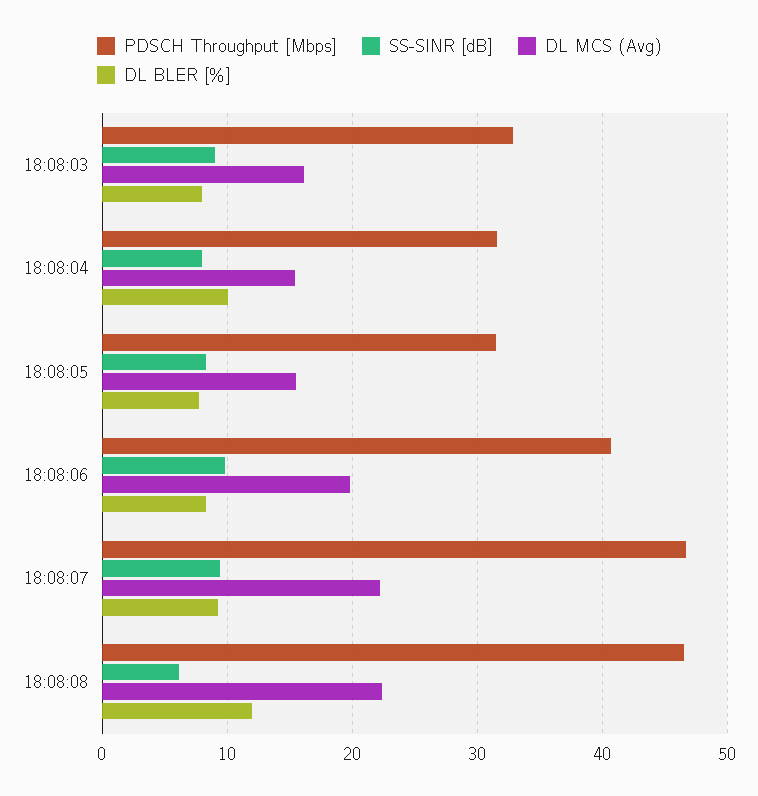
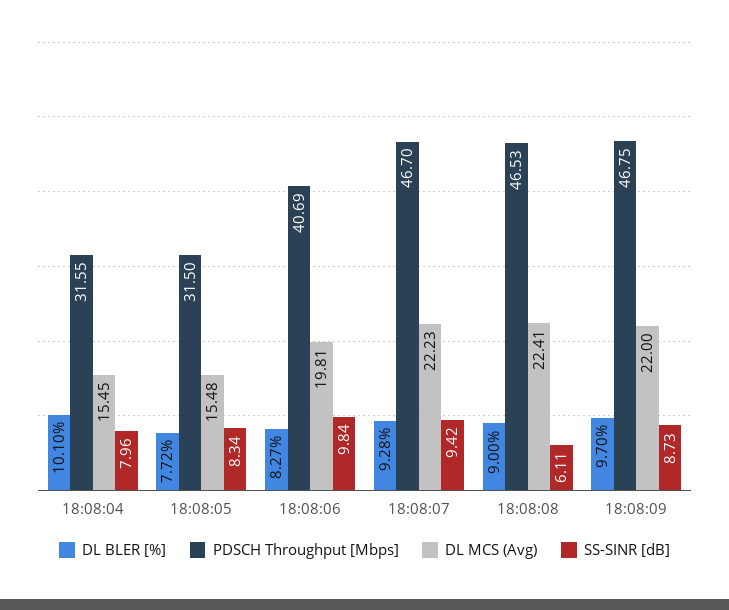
PDSCH Throughput [Mbps], 18:08:03: 33 -> none
SS-SINR [dB], 18:08:03: 9 -> none
DL MCS (Avg), 18:08:03: 16 -> none
DL BLER [%], 18:08:03: 8 -> none
DL BLER [%], 18:08:08: 12 -> 9
DL BLER [%], 18:08:09: none -> 9.7
PDSCH Throughput [Mbps], 18:08:09: none -> 46.75
DL MCS (Avg), 18:08:09: none -> 22
SS-SINR [dB], 18:08:09: none -> 8.73

